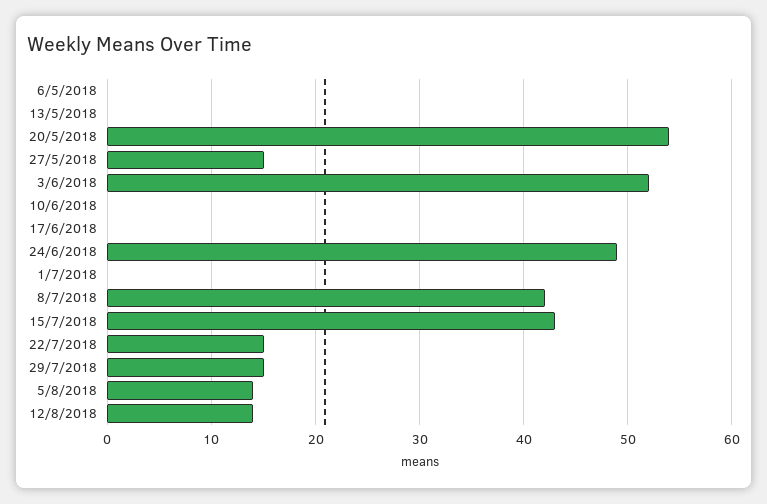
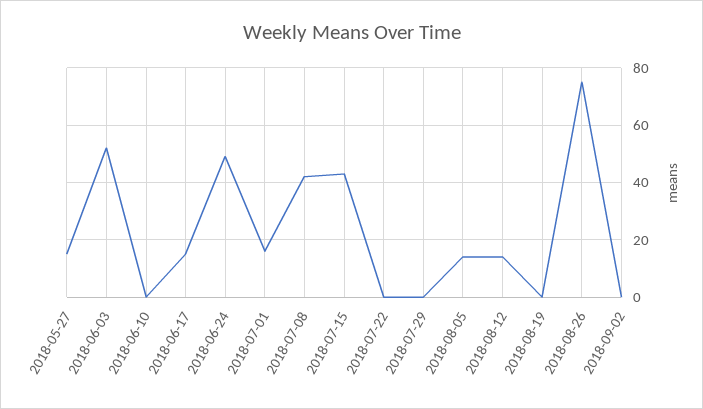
6/5/2018: 0 -> none
13/5/2018: 0 -> none
20/5/2018: 54 -> none
17/6/2018: 0 -> 15
1/7/2018: 0 -> 15
22/7/2018: 15 -> 0
29/7/2018: 15 -> 0
2018-08-19: none -> 0
2018-08-26: none -> 75
2018-09-02: none -> 0

